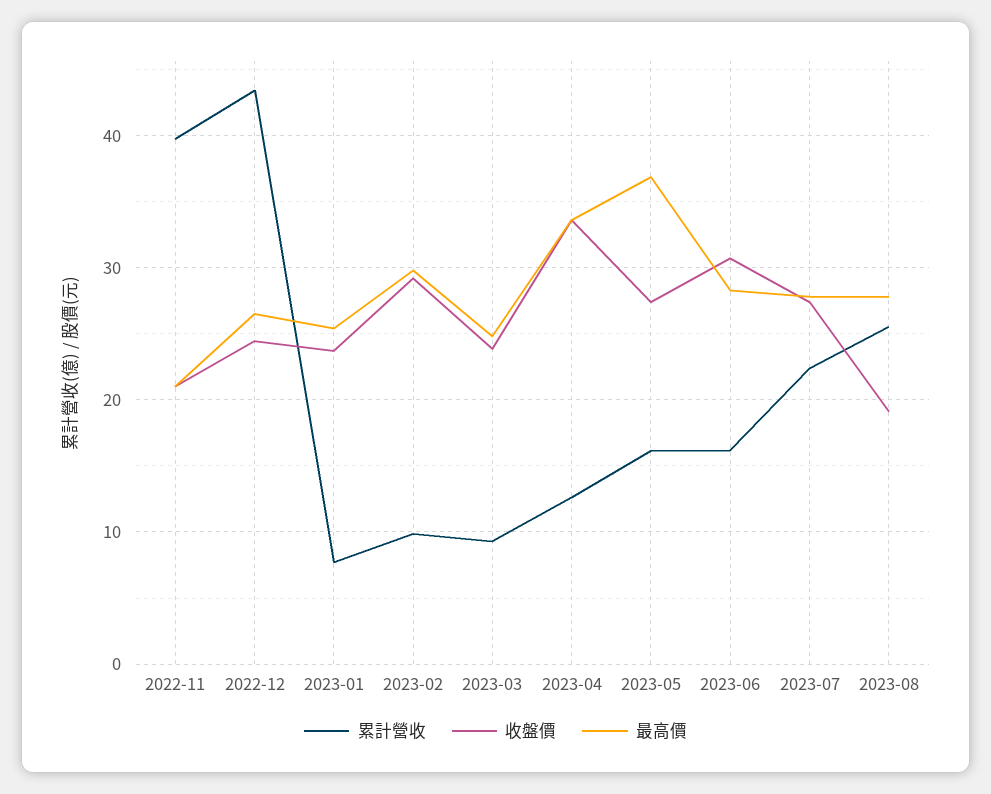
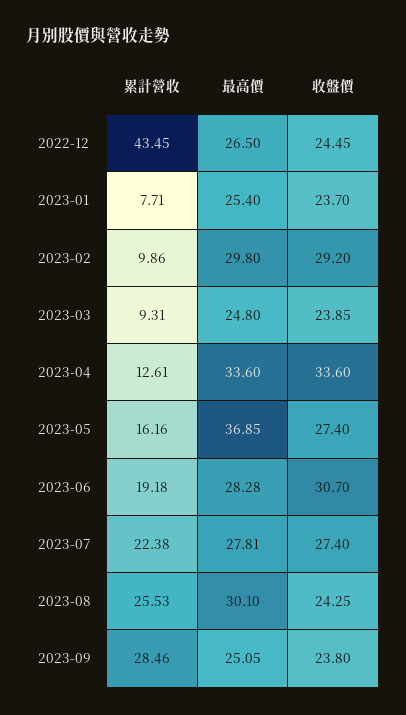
累計營收, 2022-11: 40 -> none
收盤價, 2022-11: 21 -> none
最高價, 2022-11: 21 -> none
累計營收, 2023-06: 16 -> 19.18
收盤價, 2023-08: 19 -> 24.25
最高價, 2023-08: 28 -> 30.1
累計營收, 2023-09: none -> 28.46
最高價, 2023-09: none -> 25.05
收盤價, 2023-09: none -> 23.8

